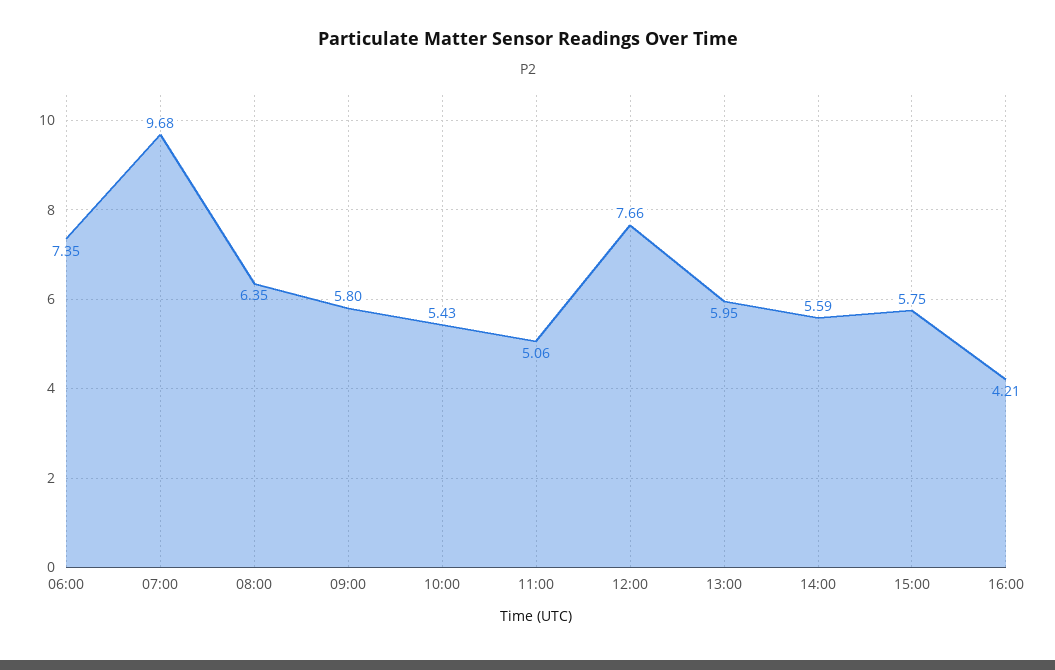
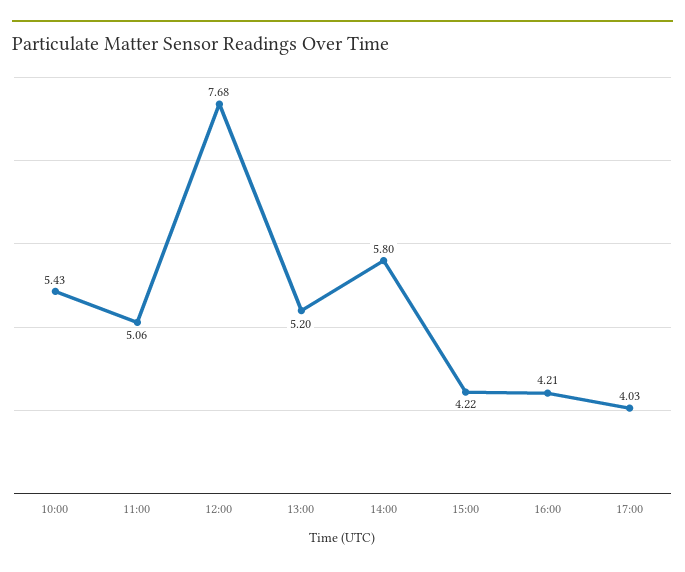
06:00: 7.35 -> none
07:00: 9.68 -> none
08:00: 6.35 -> none
09:00: 5.8 -> none
12:00: 7.66 -> 7.68
13:00: 5.95 -> 5.2
14:00: 5.59 -> 5.8
15:00: 5.75 -> 4.22
17:00: none -> 4.03

